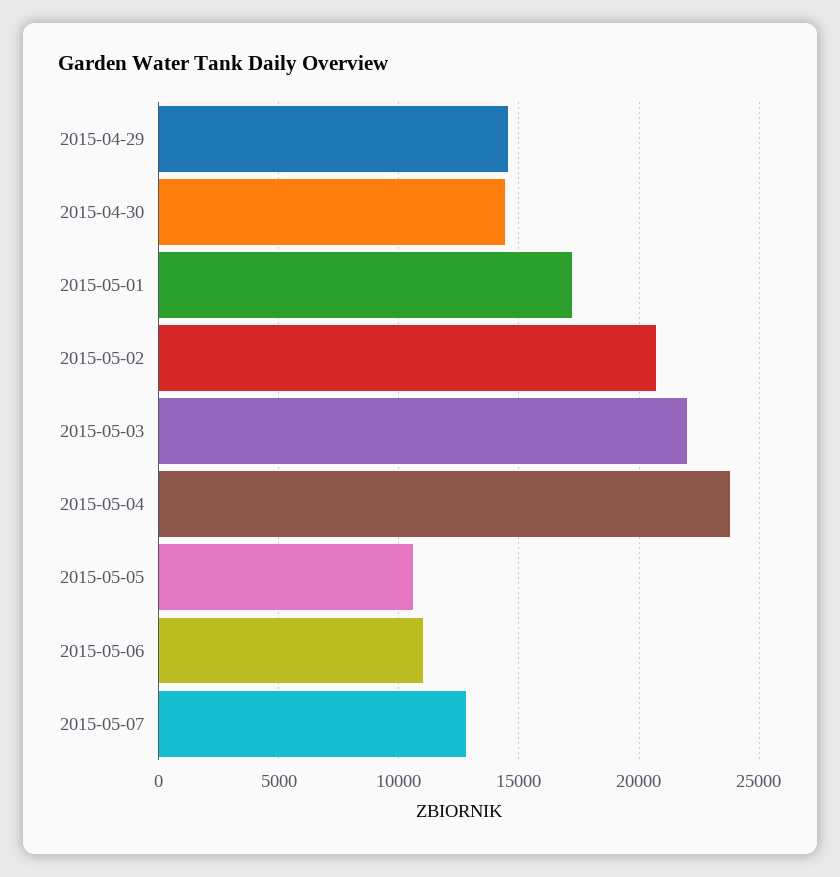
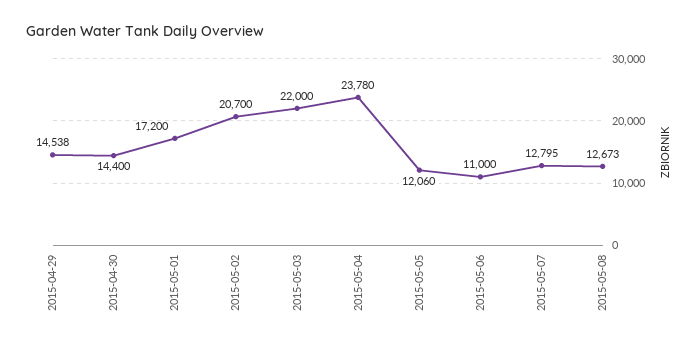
2015-05-05: 10500 -> 12060
2015-05-08: none -> 12673

